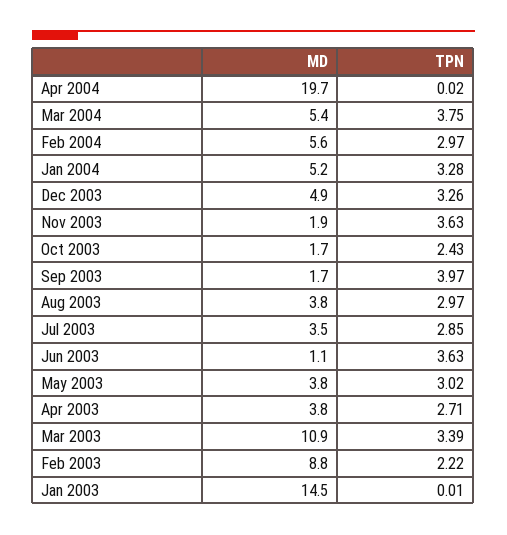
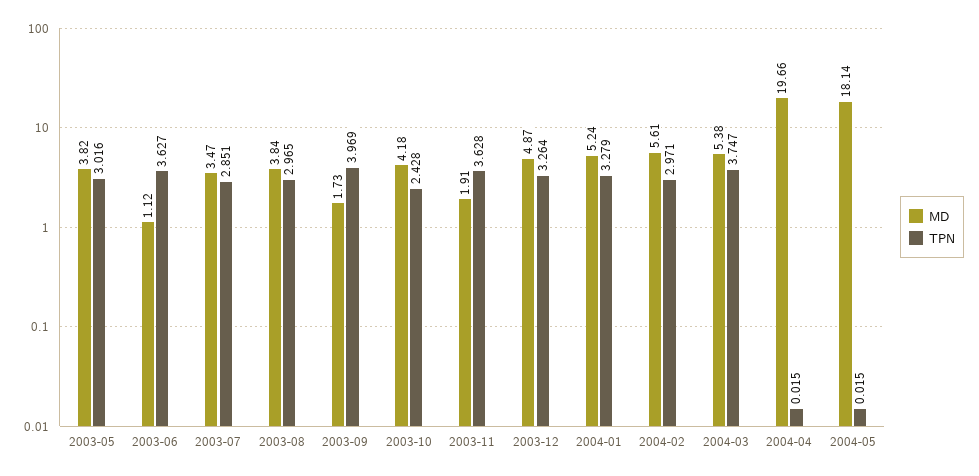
MD, Oct 2003: 1.7 -> 4.18
MD, Apr 2003: 3.8 -> none
TPN, Apr 2003: 2.71 -> none
MD, Mar 2003: 10.9 -> none
TPN, Mar 2003: 3.39 -> none
MD, Feb 2003: 8.8 -> none
TPN, Feb 2003: 2.22 -> none
MD, Jan 2003: 14.5 -> none
TPN, Jan 2003: 0.01 -> none
MD, 2004-05: none -> 18.14
TPN, 2004-05: none -> 0.015

